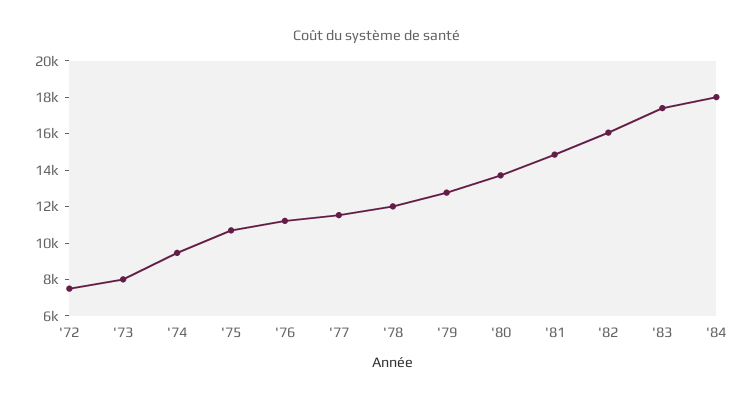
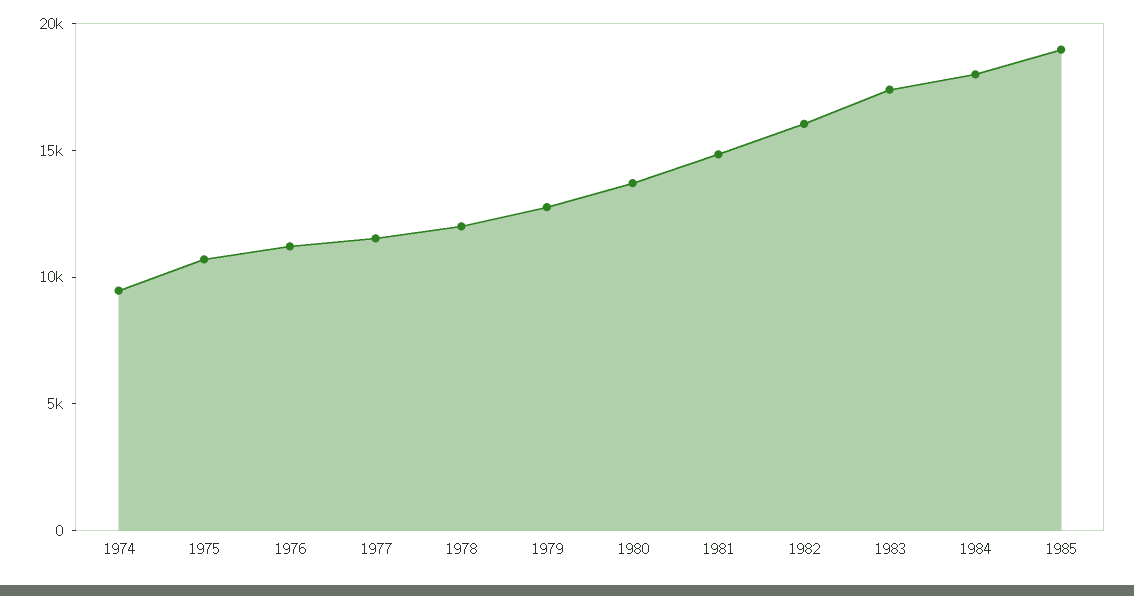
'72: 7500 -> none
'73: 8000 -> none
1985: none -> 19000

